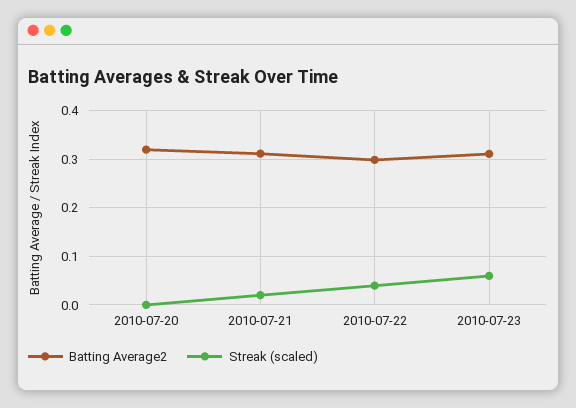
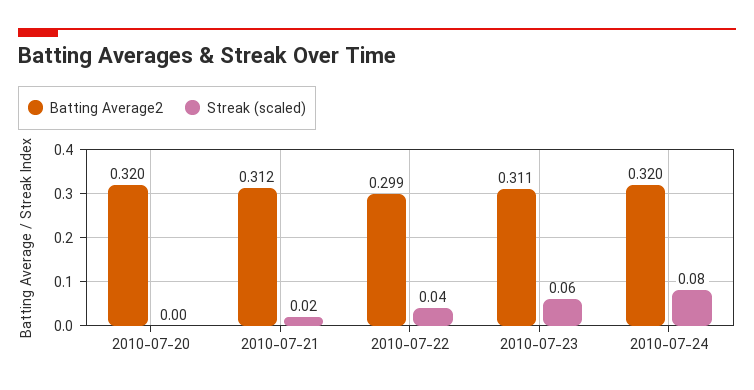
Batting Average2, 2010-07-24: none -> 0.32
Streak (scaled), 2010-07-24: none -> 0.08

